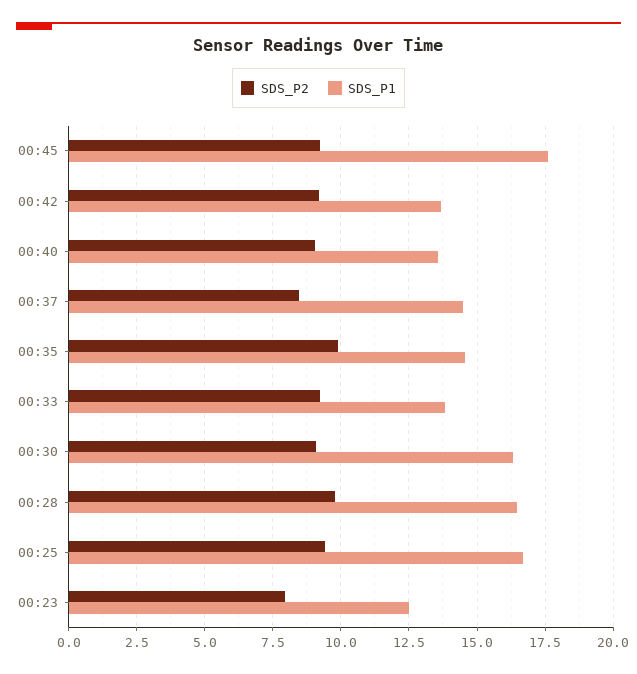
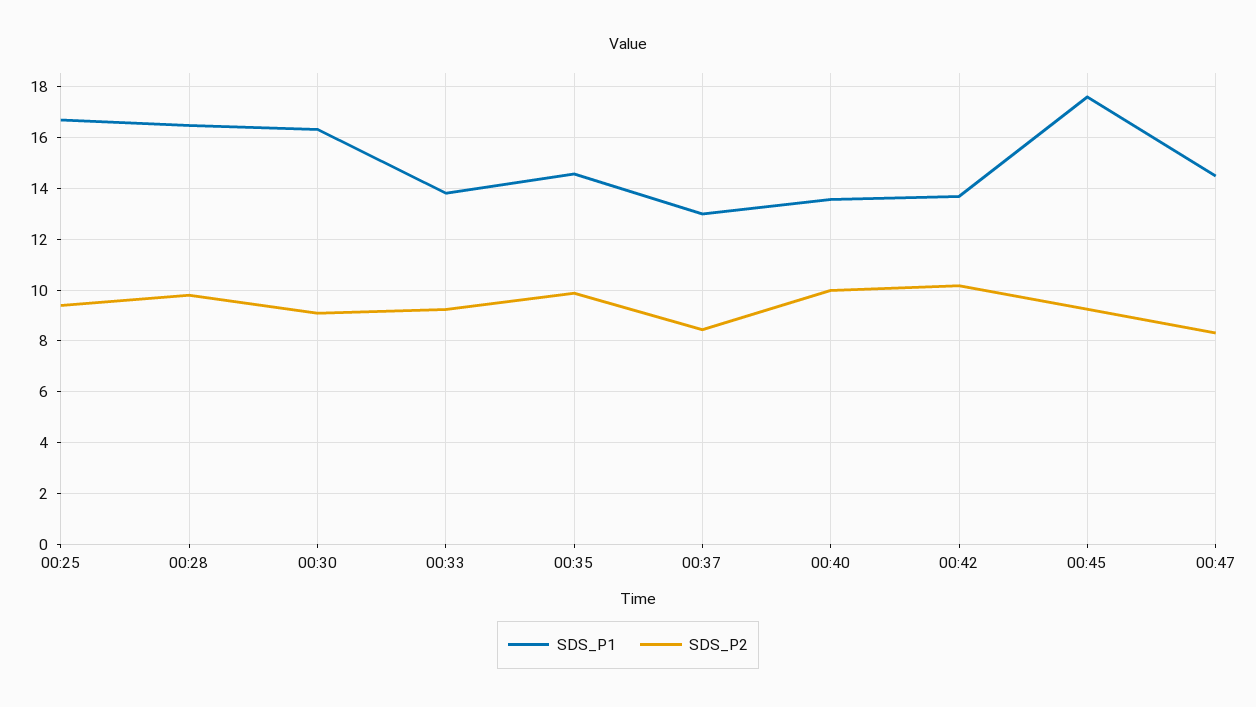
SDS_P2, 00:42: 9.25 -> 10.25
SDS_P2, 00:40: 9 -> 10
SDS_P1, 00:37: 14.5 -> 13
SDS_P2, 00:23: 8 -> none
SDS_P1, 00:23: 12.5 -> none
SDS_P1, 00:47: none -> 14.5
SDS_P2, 00:47: none -> 8.25

